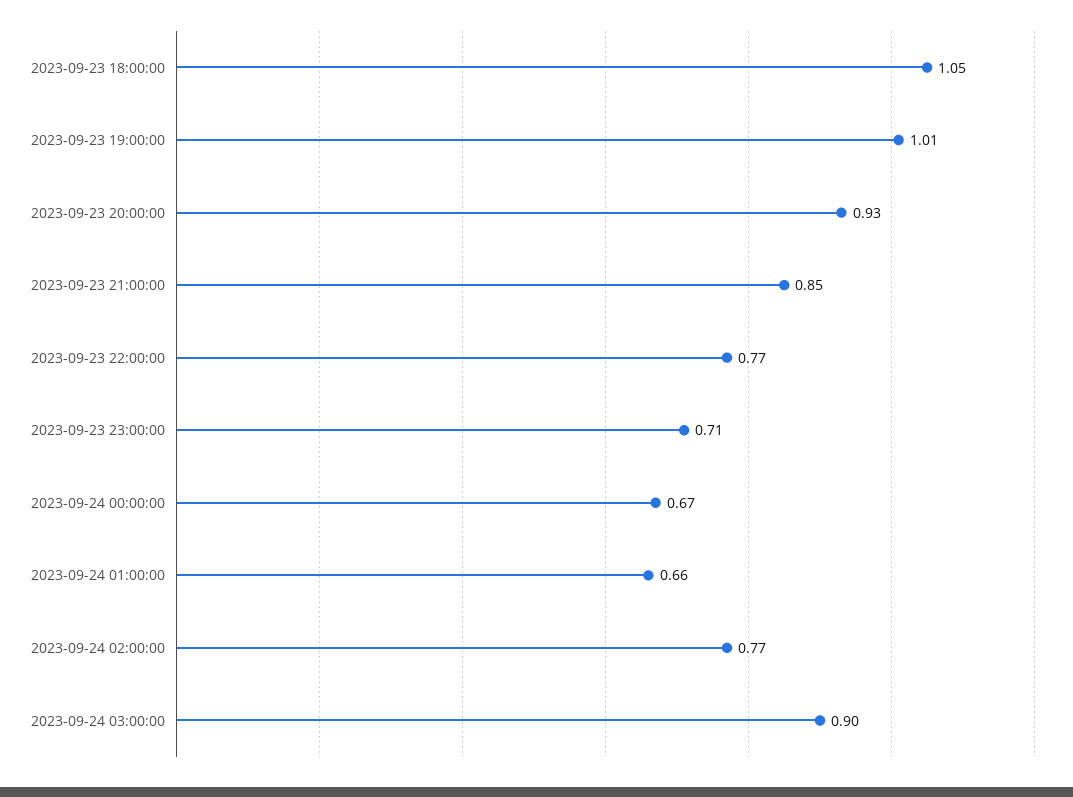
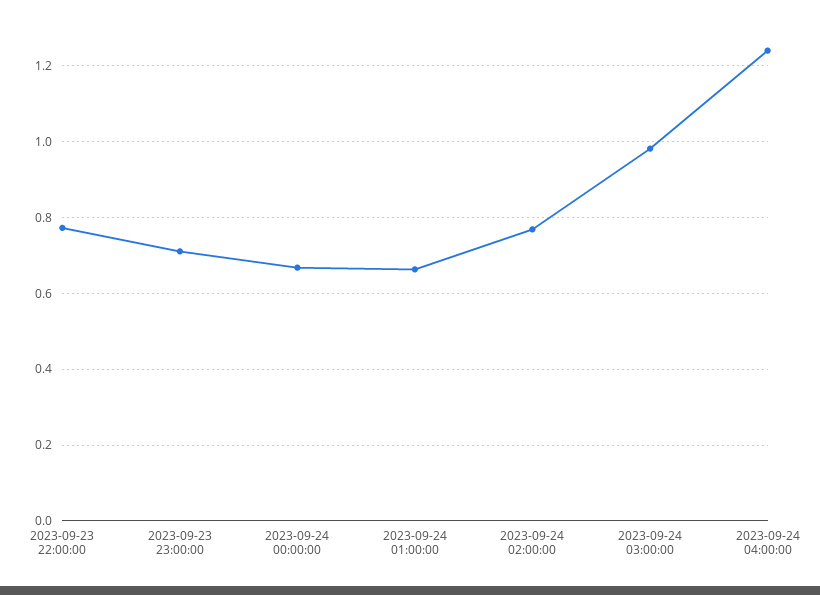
2023-09-23 18:00:00: 1.05 -> none
2023-09-23 19:00:00: 1.01 -> none
2023-09-23 20:00:00: 0.93 -> none
2023-09-23 21:00:00: 0.85 -> none
2023-09-24 03:00:00: 0.9 -> 0.98
2023-09-24 04:00:00: none -> 1.24

